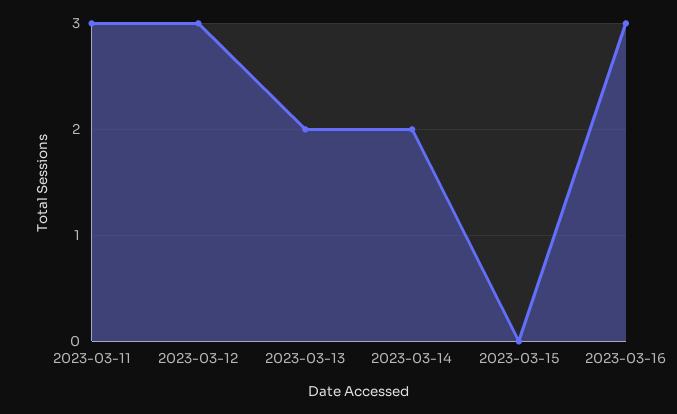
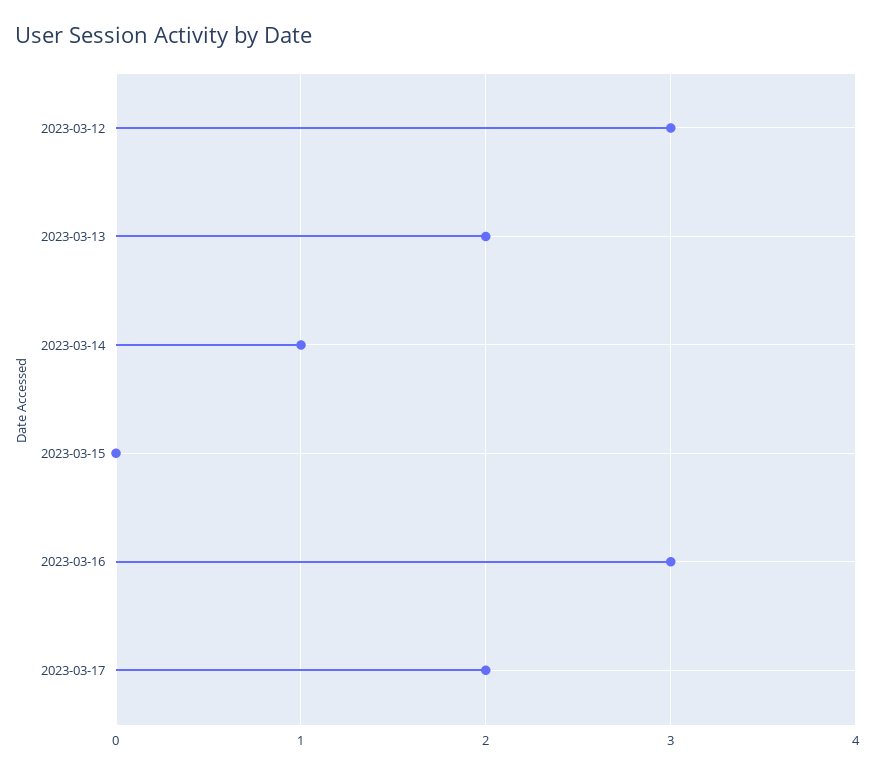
2023-03-11: 3 -> none
2023-03-14: 2 -> 1
2023-03-17: none -> 2

